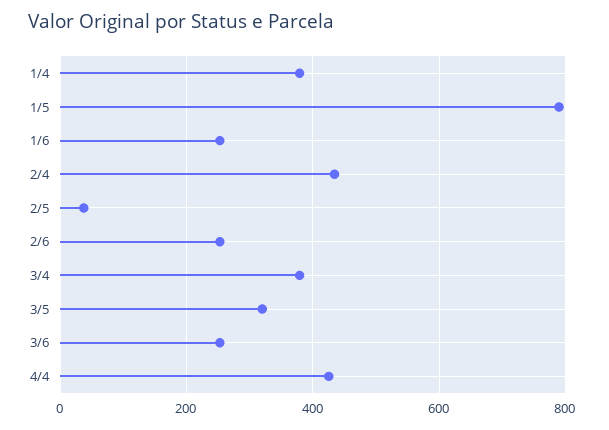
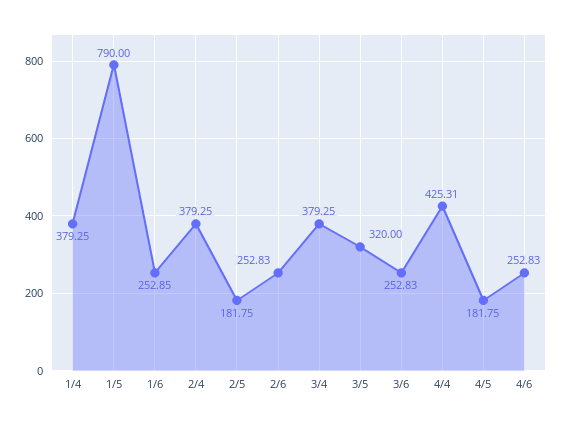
2/4: 440 -> 379.25
2/5: 40 -> 181.75
4/5: none -> 181.75
4/6: none -> 252.83

